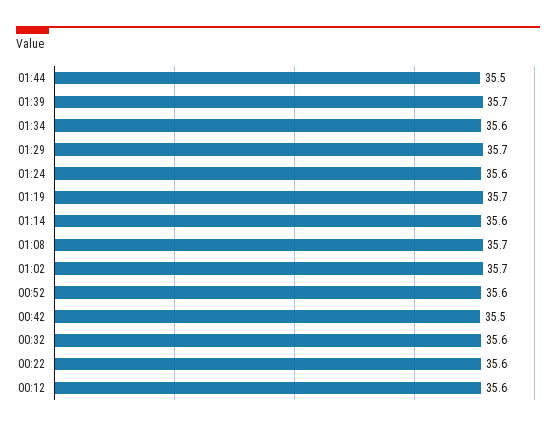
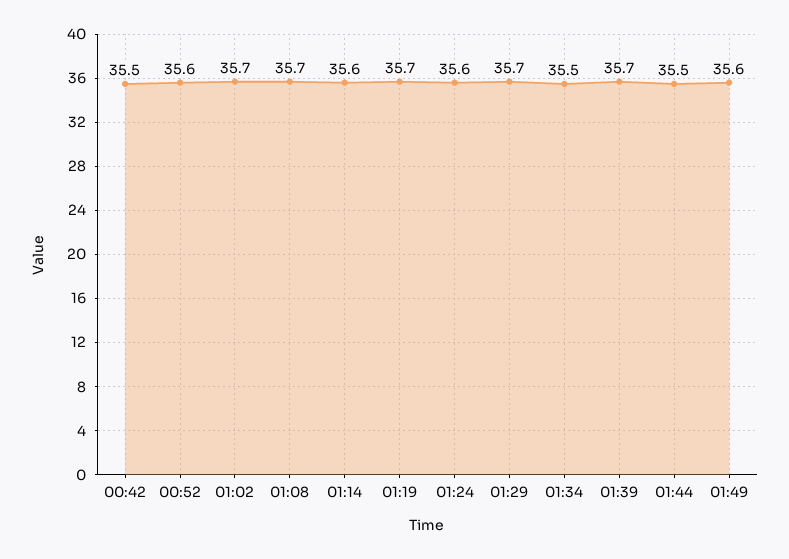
01:34: 35.6 -> 35.5
00:32: 35.6 -> none
00:22: 35.6 -> none
00:12: 35.6 -> none
01:49: none -> 35.6

